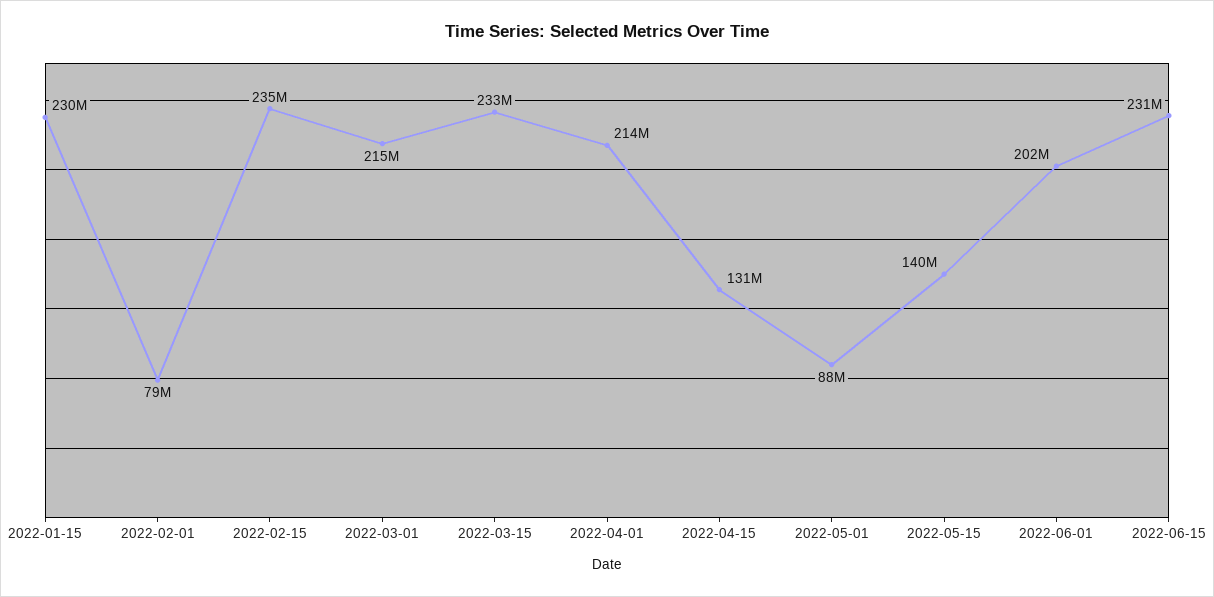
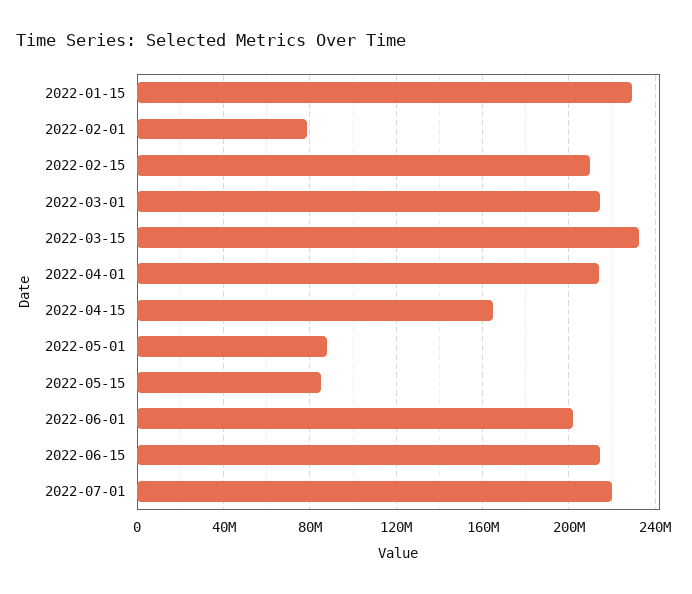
2022-02-15: 235000000 -> 210000000
2022-04-15: 131000000 -> 165000000
2022-05-15: 140000000 -> 85000000
2022-06-15: 231000000 -> 215000000
2022-07-01: none -> 220000000

